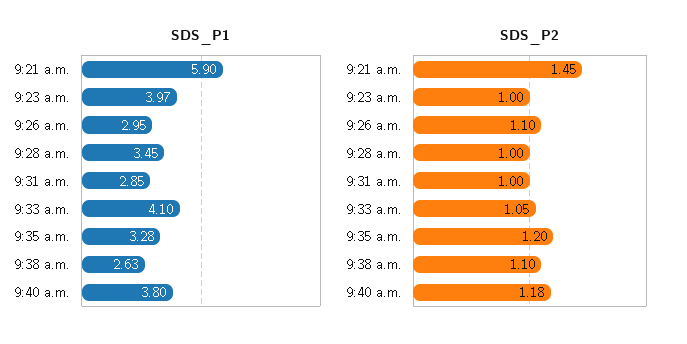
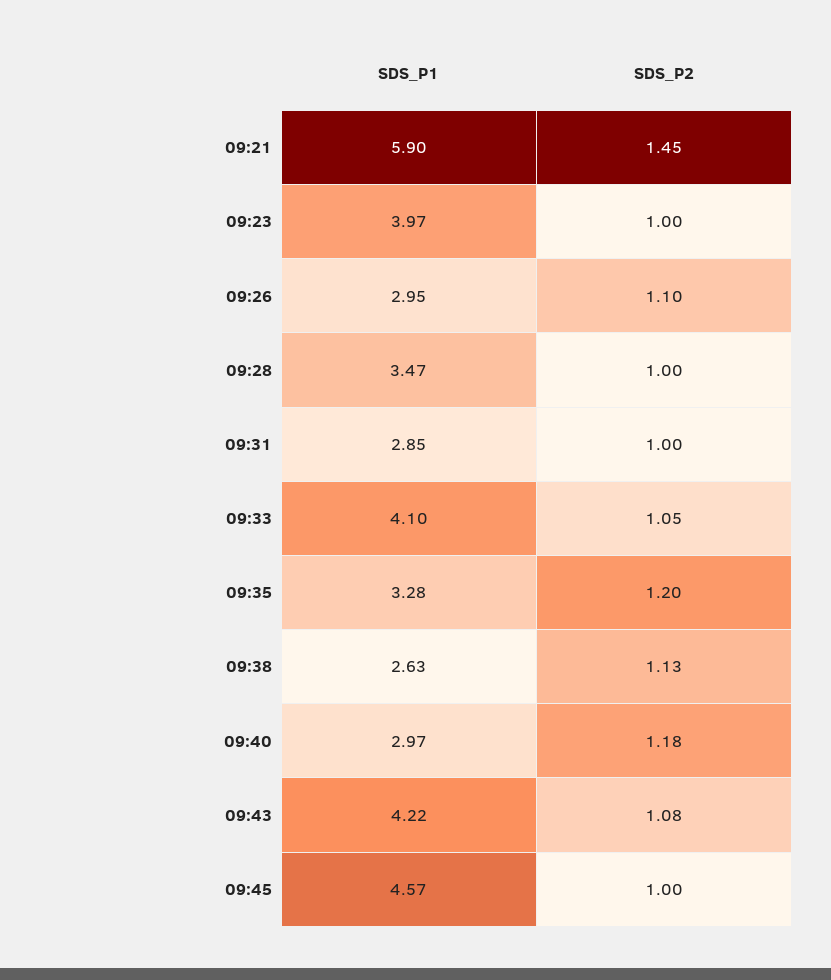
SDS_P1, 9:28 a.m.: 3.45 -> 3.47
SDS_P1, 9:40 a.m.: 3.8 -> 2.97
SDS_P2, 9:38 a.m.: 1.1 -> 1.13
SDS_P1, 09:43: none -> 4.22
SDS_P2, 09:43: none -> 1.08
SDS_P1, 09:45: none -> 4.57
SDS_P2, 09:45: none -> 1

